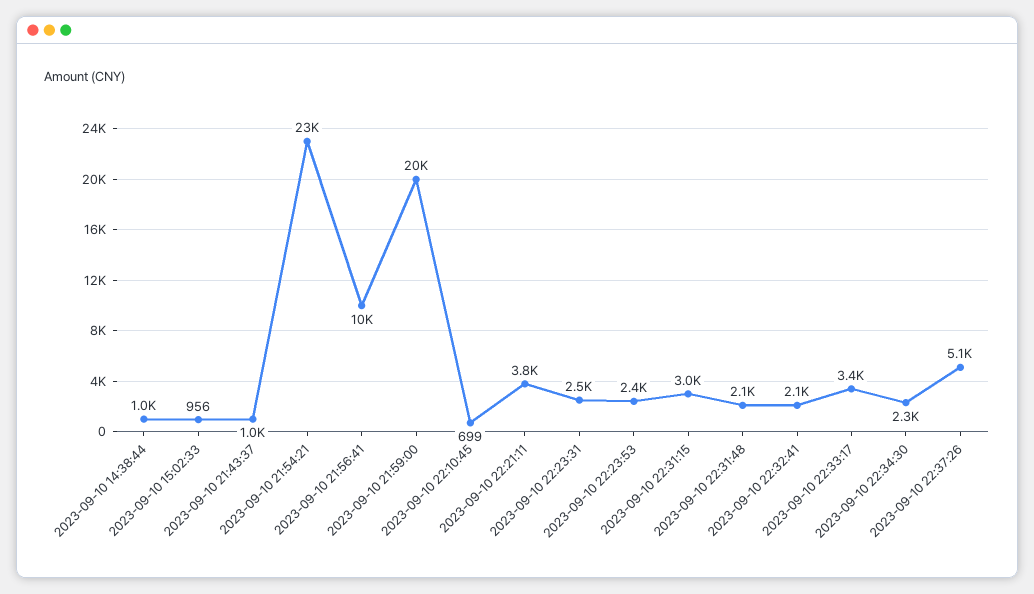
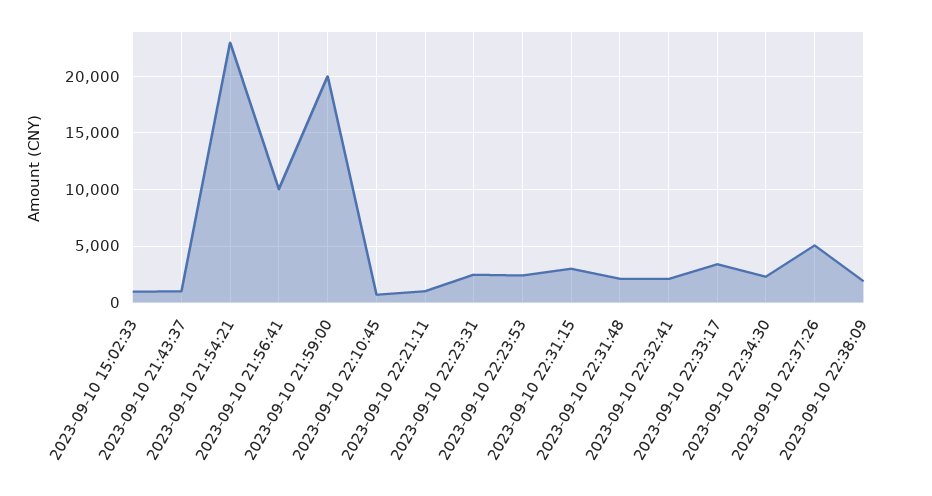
2023-09-10 14:38:44: 1000 -> none
2023-09-10 22:21:11: 3800 -> 1000
2023-09-10 22:38:09: none -> 2000

